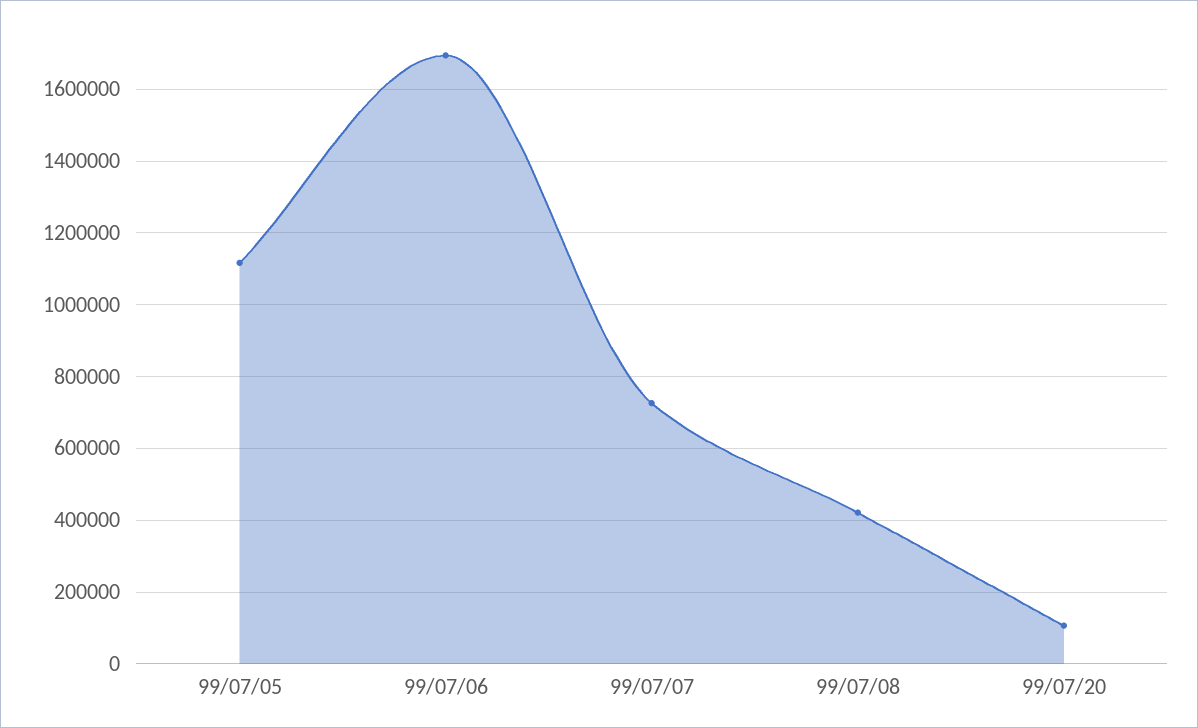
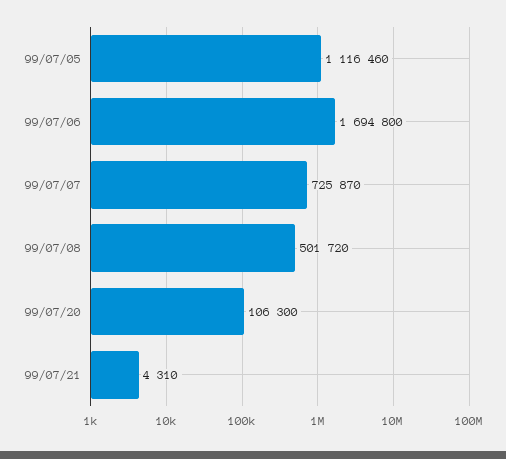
99/07/08: 420000 -> 501720
99/07/21: none -> 4310

